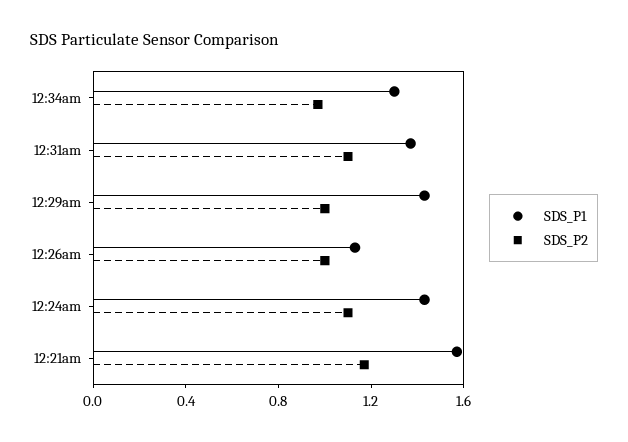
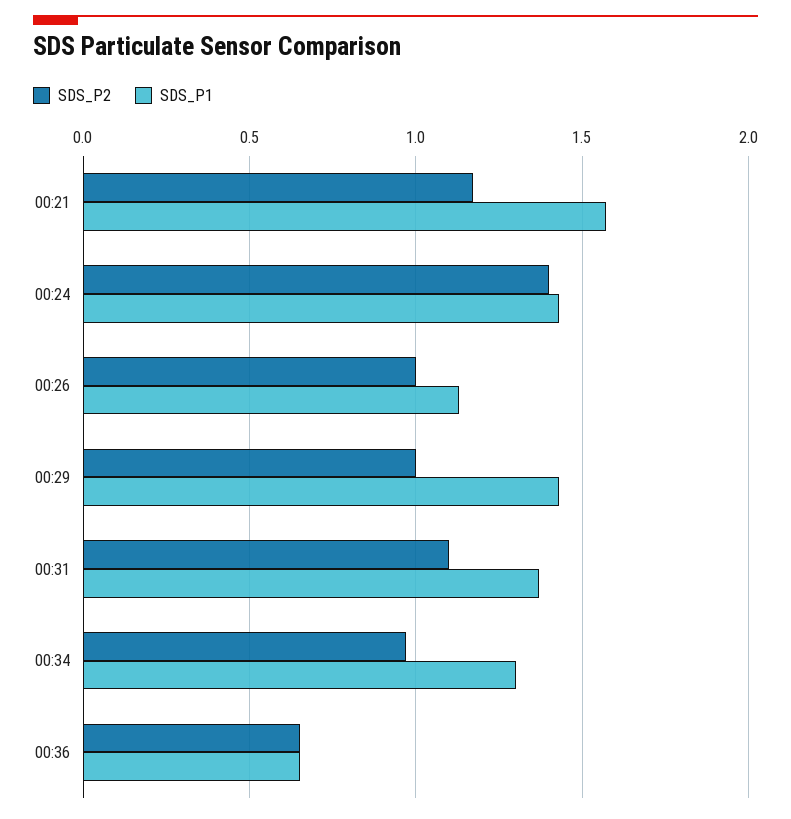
SDS_P2, 12:24am: 1.1 -> 1.4
SDS_P2, 00:36: none -> 0.65
SDS_P1, 00:36: none -> 0.65

